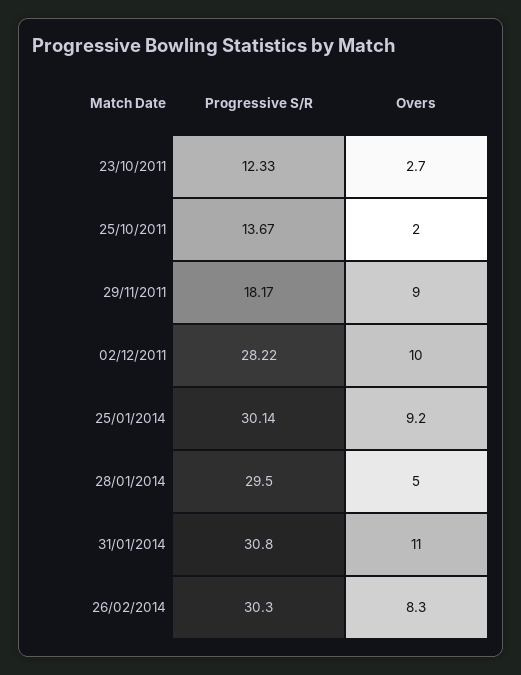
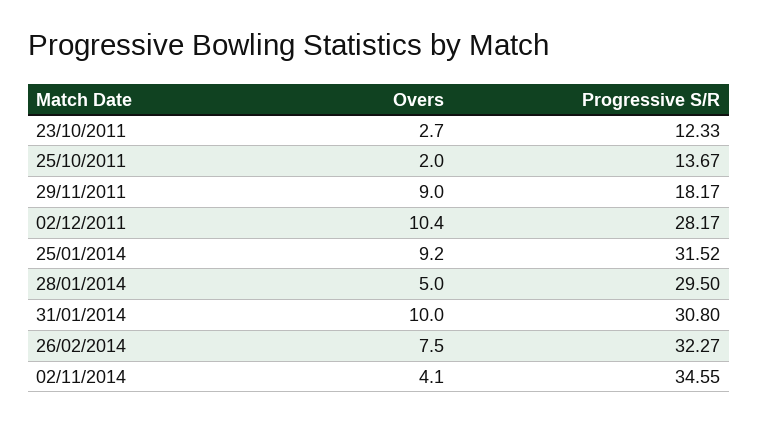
Progressive S/R, 02/12/2011: 28.22 -> 28.17
Overs, 02/12/2011: 10 -> 10.4
Progressive S/R, 25/01/2014: 30.14 -> 31.52
Overs, 31/01/2014: 11 -> 10
Progressive S/R, 26/02/2014: 30.3 -> 32.27
Overs, 26/02/2014: 8.3 -> 7.5
Overs, 02/11/2014: none -> 4.1
Progressive S/R, 02/11/2014: none -> 34.55

